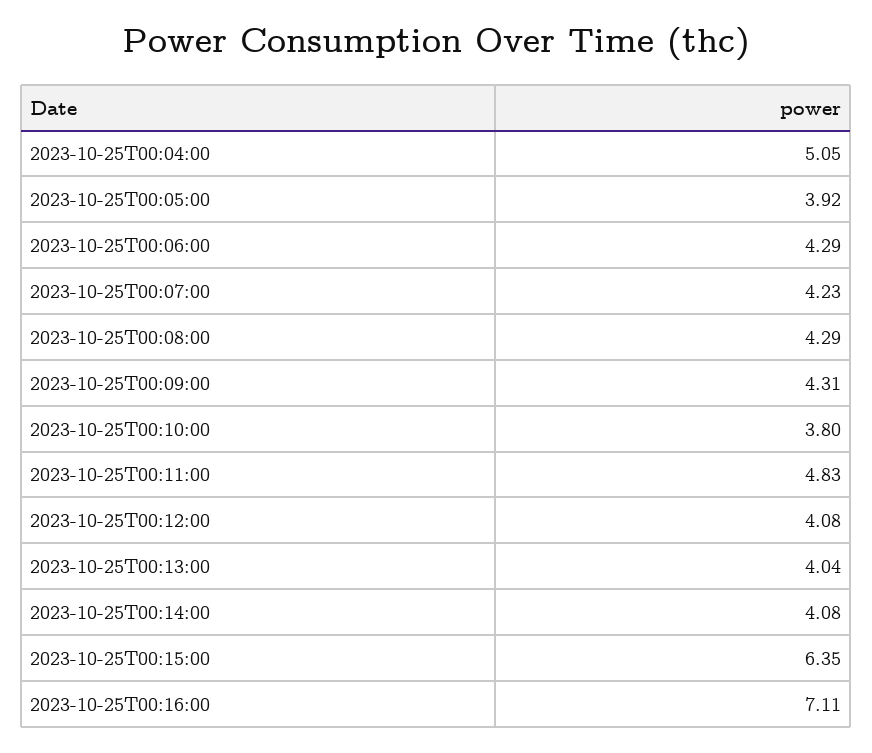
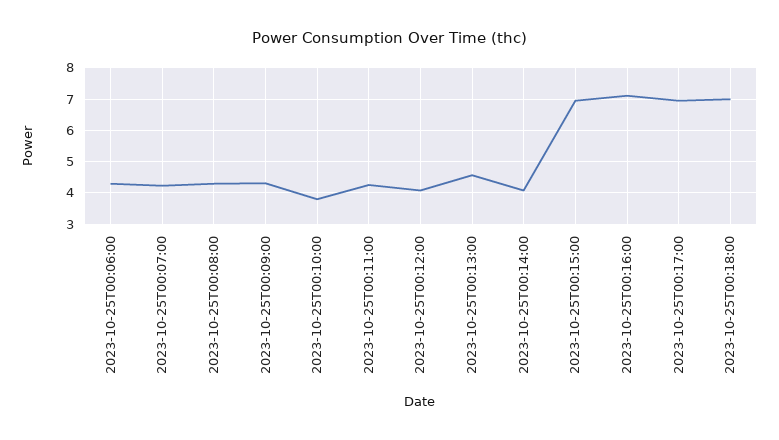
2023-10-25T00:04:00: 5.05 -> none
2023-10-25T00:05:00: 3.92 -> none
2023-10-25T00:11:00: 4.83 -> 4.2
2023-10-25T00:13:00: 4.04 -> 4.6
2023-10-25T00:15:00: 6.35 -> 7
2023-10-25T00:17:00: none -> 7
2023-10-25T00:18:00: none -> 7

